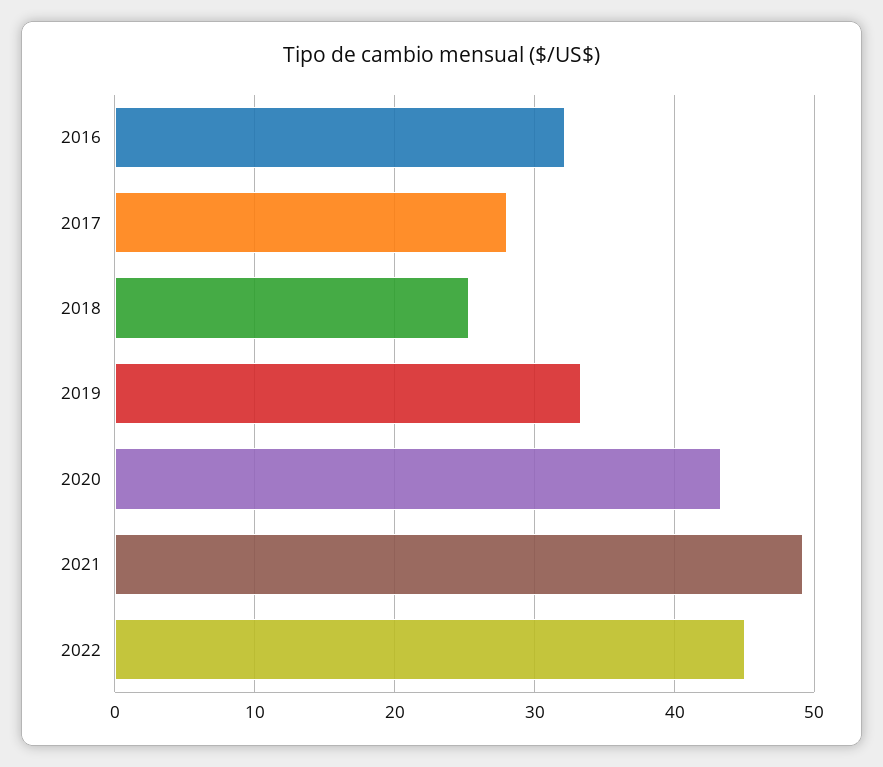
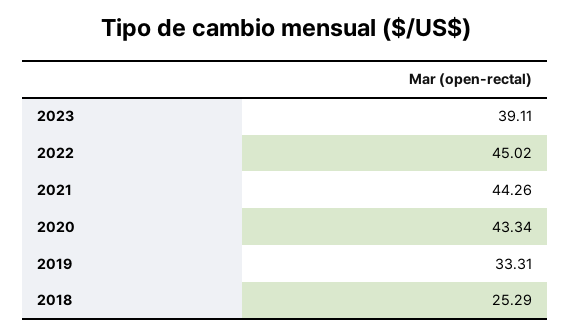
2016: 32 -> none
2017: 28 -> none
2021: 49 -> 44.26
2023: none -> 39.11

